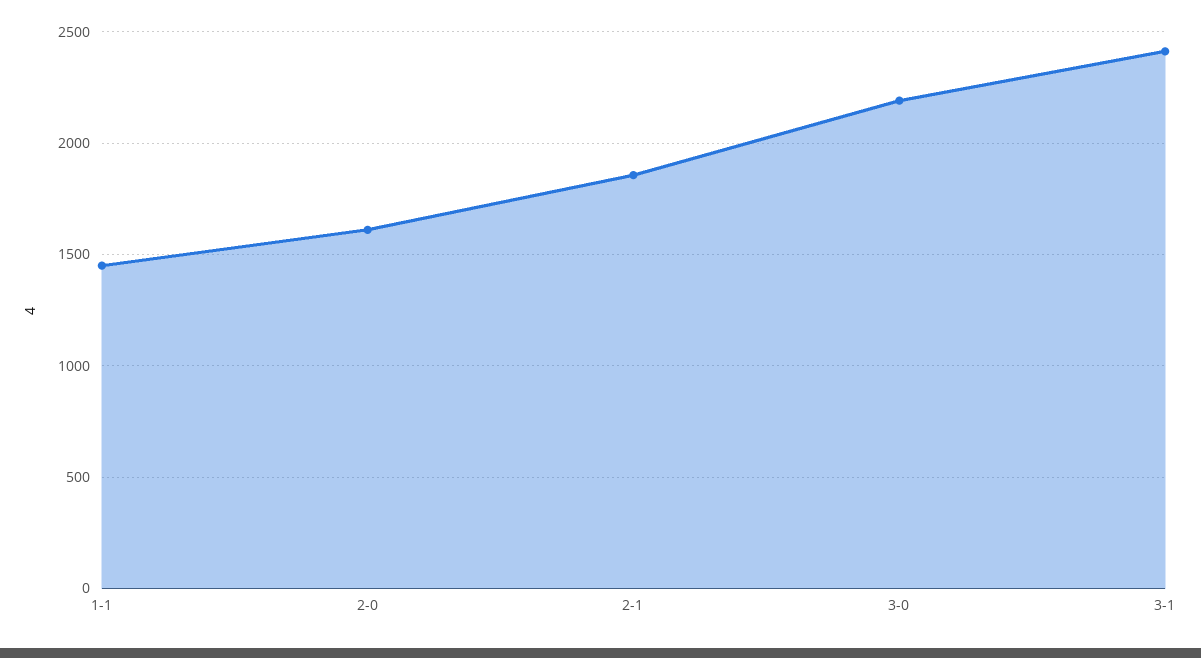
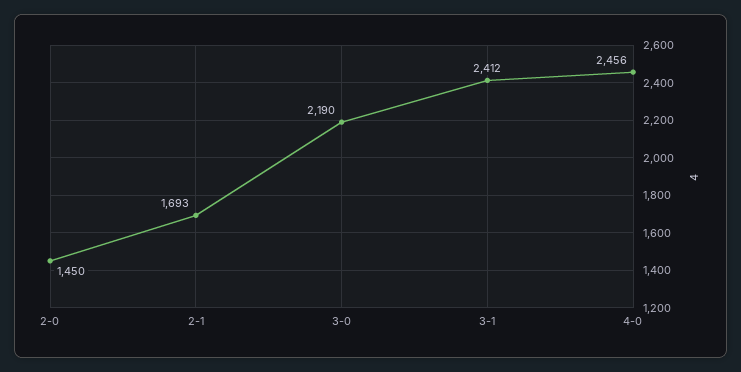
1-1: 1450 -> none
2-0: 1600 -> 1450
2-1: 1850 -> 1693
4-0: none -> 2456

